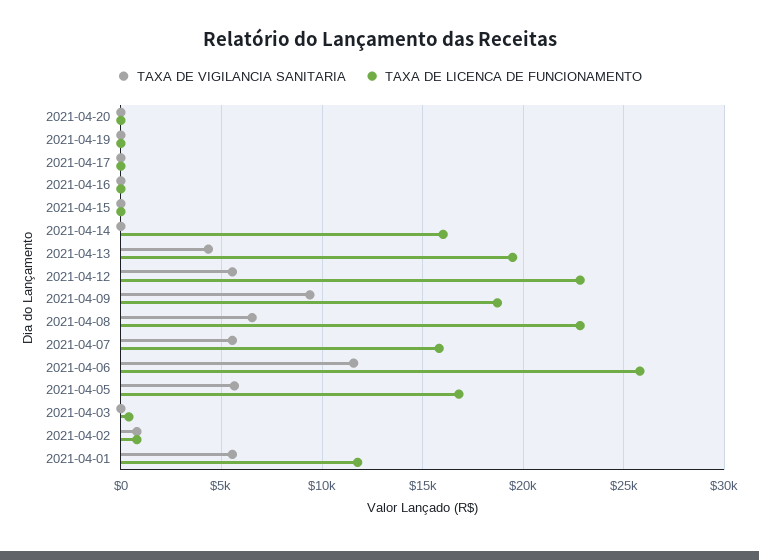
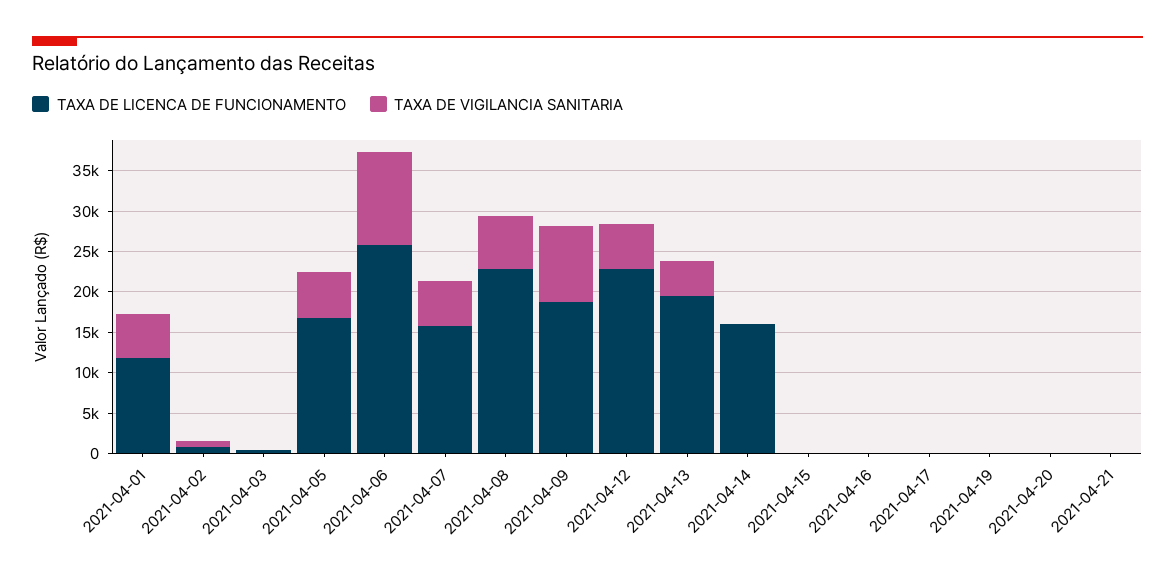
TAXA DE LICENCA DE FUNCIONAMENTO, 2021-04-21: none -> 0
TAXA DE VIGILANCIA SANITARIA, 2021-04-21: none -> 0

